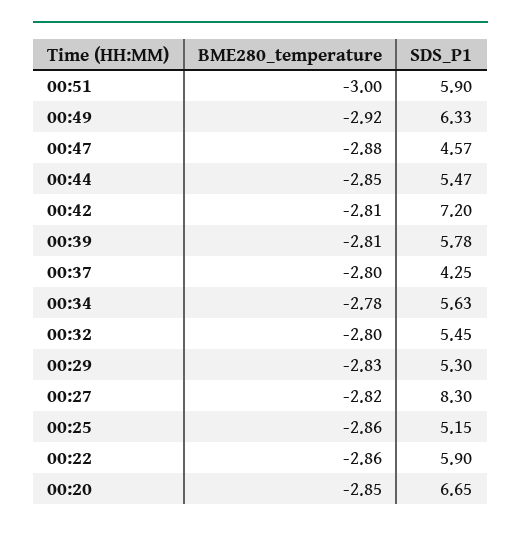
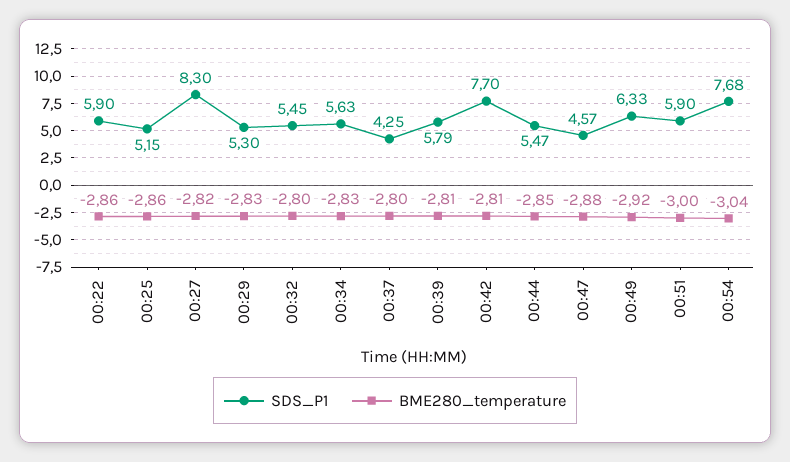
SDS_P1, 00:42: 7.2 -> 7.7
SDS_P1, 00:39: 5.78 -> 5.79
BME280_temperature, 00:34: -2.78 -> -2.83
BME280_temperature, 00:20: -2.85 -> none
SDS_P1, 00:20: 6.65 -> none
SDS_P1, 00:54: none -> 7.68
BME280_temperature, 00:54: none -> -3.04

